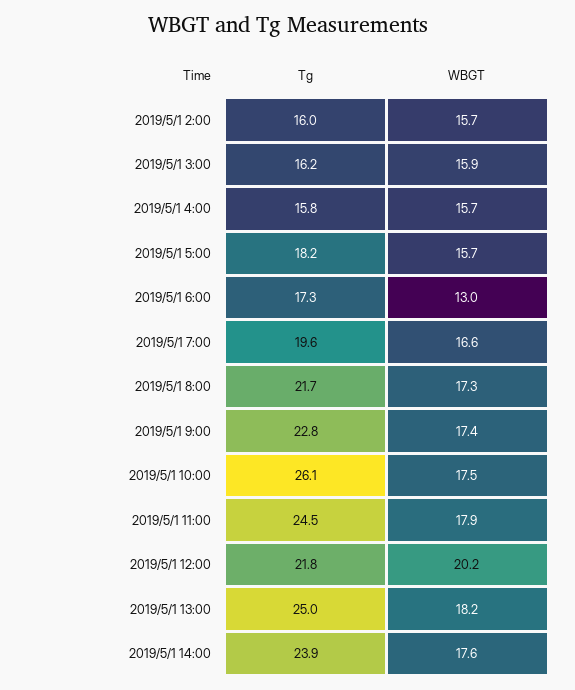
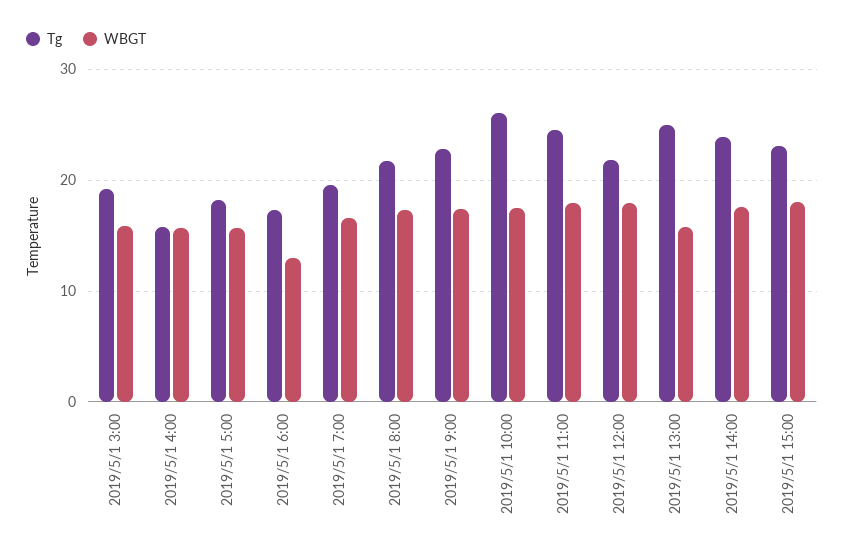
Tg, 2019/5/1 2:00: 16 -> none
WBGT, 2019/5/1 2:00: 15.7 -> none
Tg, 2019/5/1 3:00: 16.2 -> 19
WBGT, 2019/5/1 12:00: 20.2 -> 18
WBGT, 2019/5/1 13:00: 18.2 -> 16
Tg, 2019/5/1 15:00: none -> 23
WBGT, 2019/5/1 15:00: none -> 18

